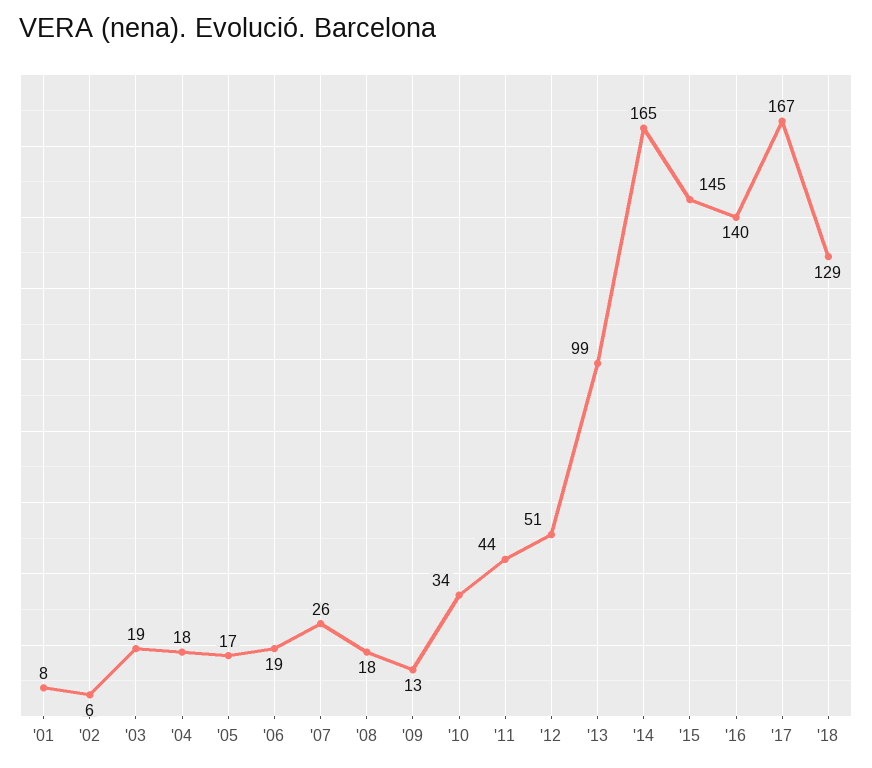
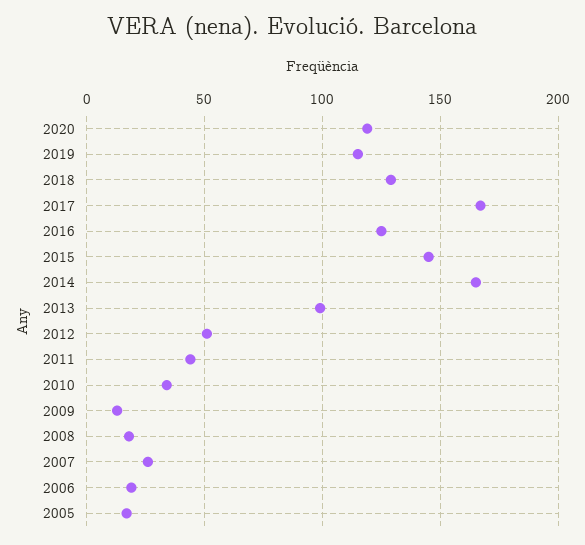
'01: 8 -> none
'02: 6 -> none
'03: 19 -> none
'04: 18 -> none
'16: 140 -> 125
2020: none -> 120
2019: none -> 115

